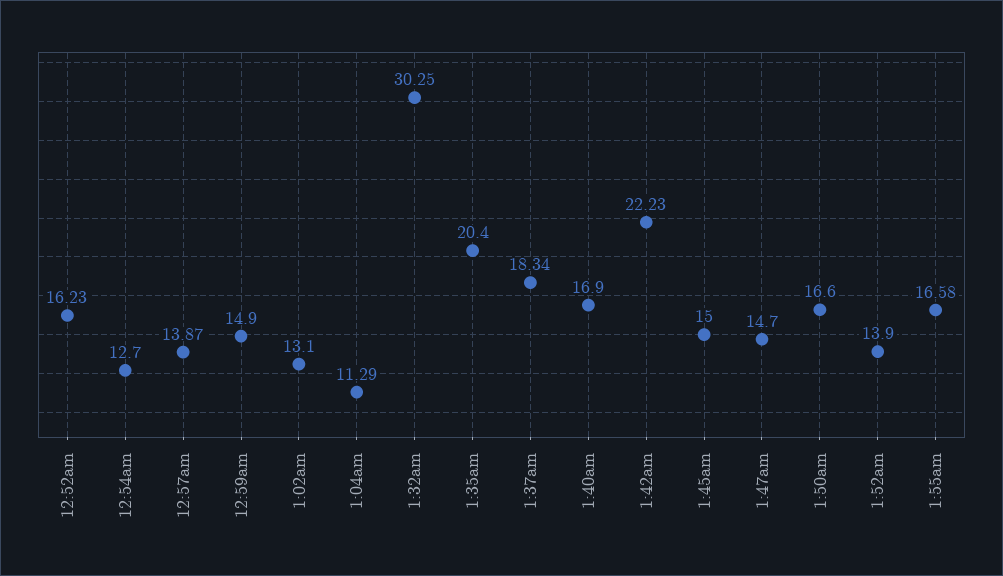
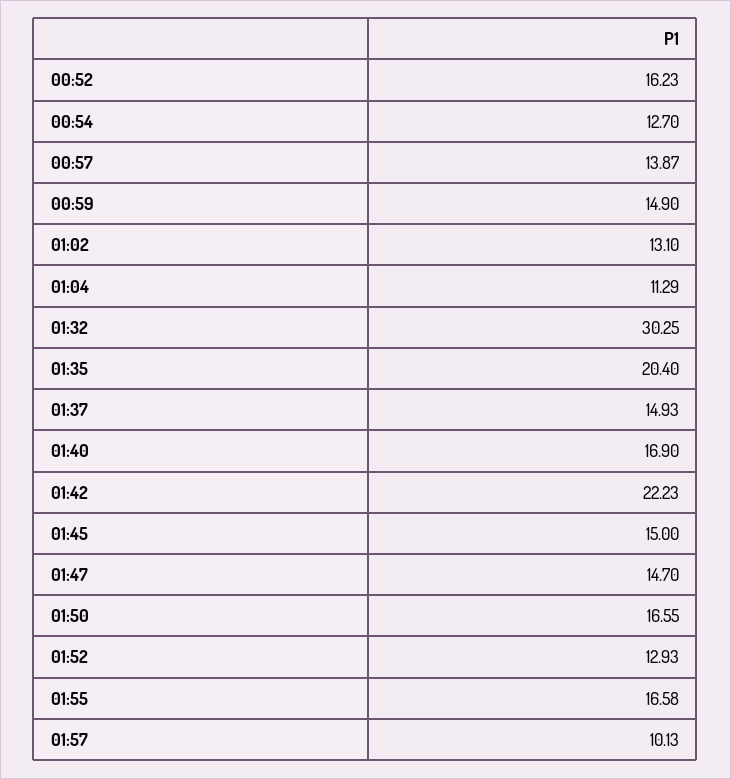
1:37am: 18.34 -> 14.93
1:50am: 16.6 -> 16.55
1:52am: 13.9 -> 12.93
01:57: none -> 10.13

